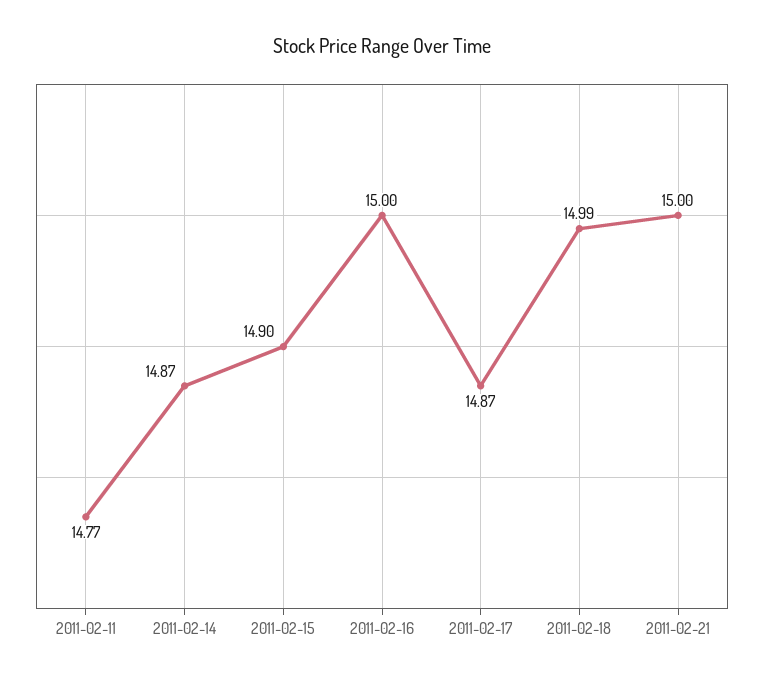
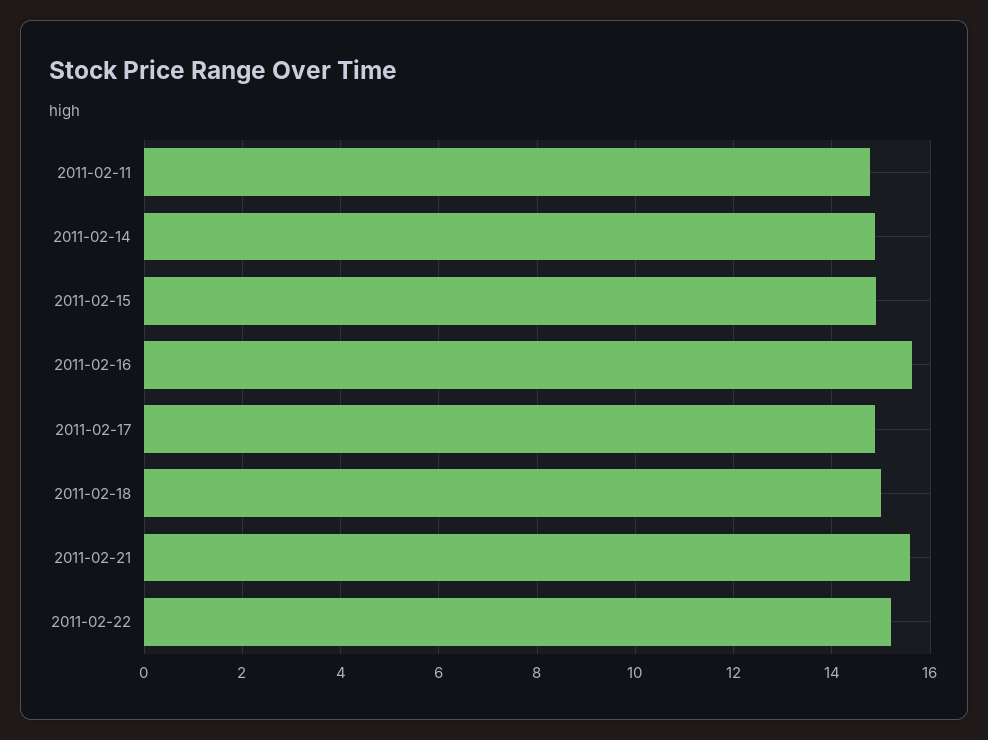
2011-02-16: 15 -> 15.6
2011-02-21: 15 -> 15.6
2011-02-22: none -> 15.2

